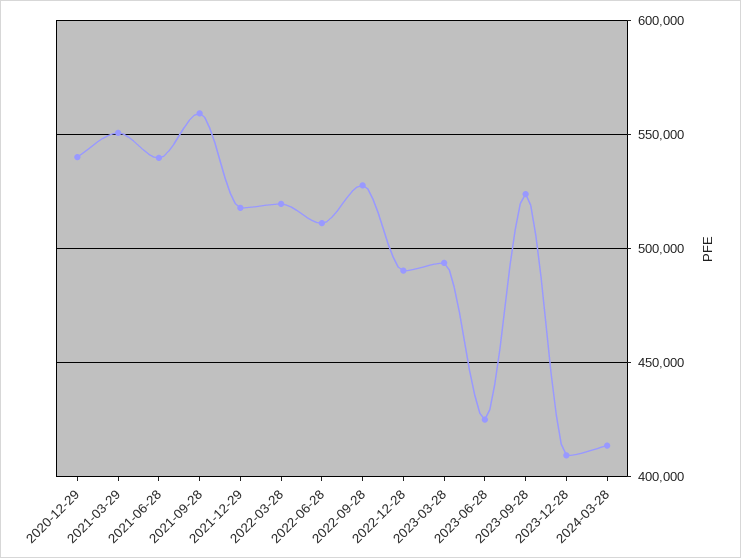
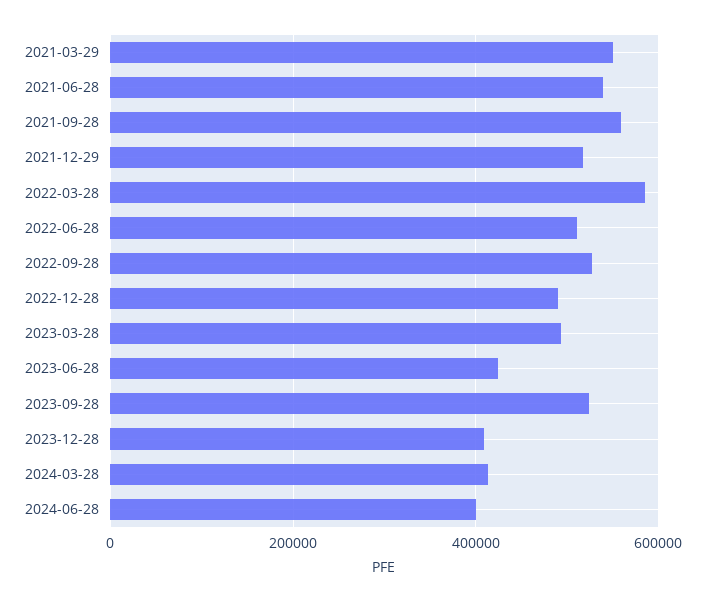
2020-12-29: 540000 -> none
2022-03-28: 520000 -> 580000
2024-06-28: none -> 400000

